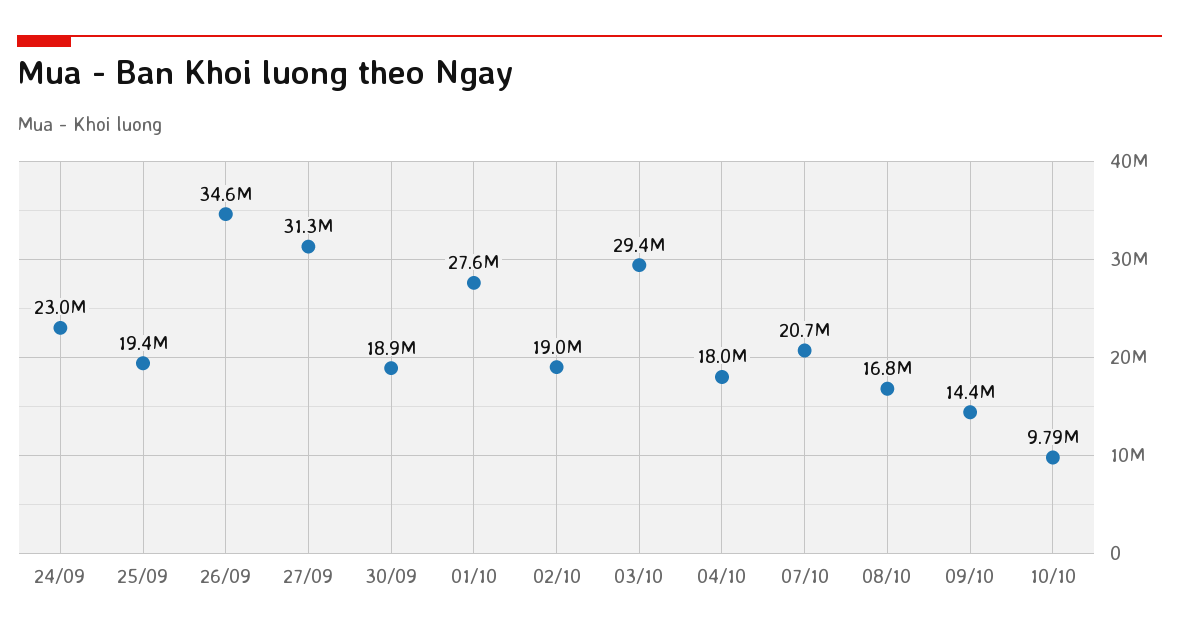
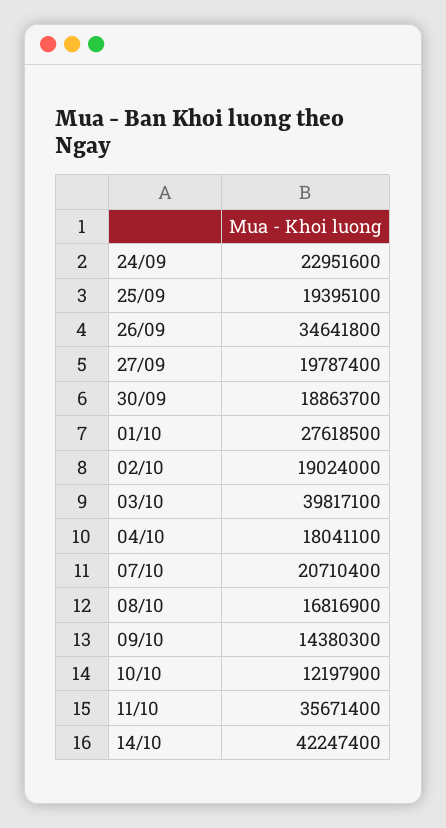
27/09: 31300000 -> 19787400
03/10: 29400000 -> 39817100
10/10: 9790000 -> 12197900
11/10: none -> 35671400
14/10: none -> 42247400

